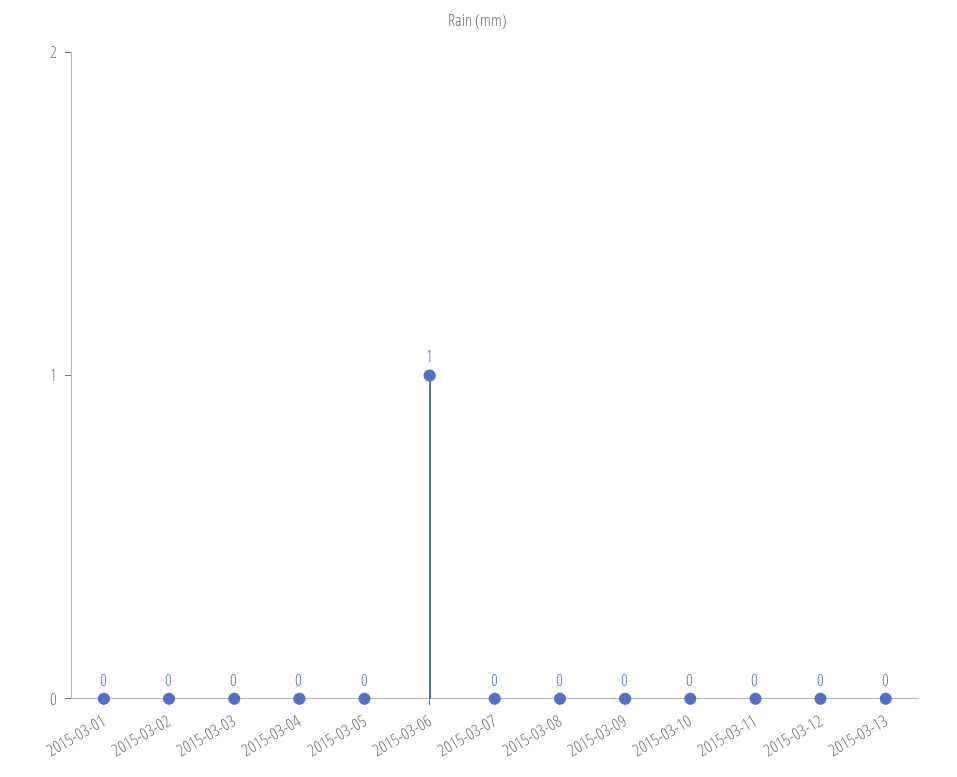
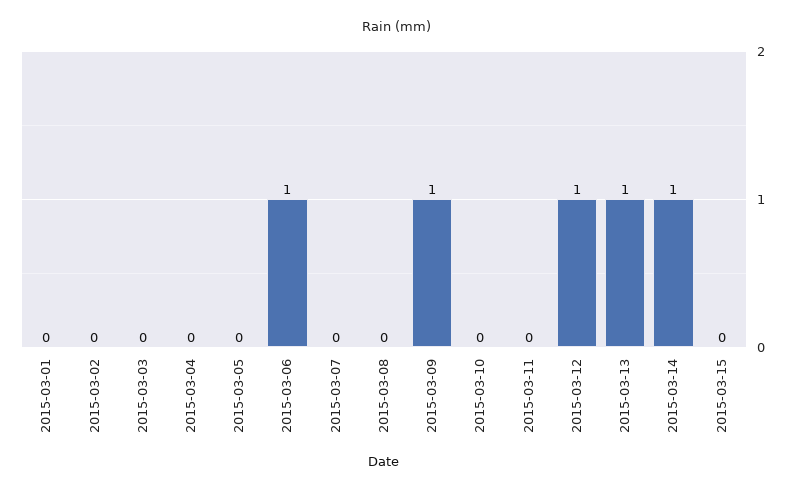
2015-03-09: 0 -> 1
2015-03-12: 0 -> 1
2015-03-13: 0 -> 1
2015-03-14: none -> 1
2015-03-15: none -> 0

